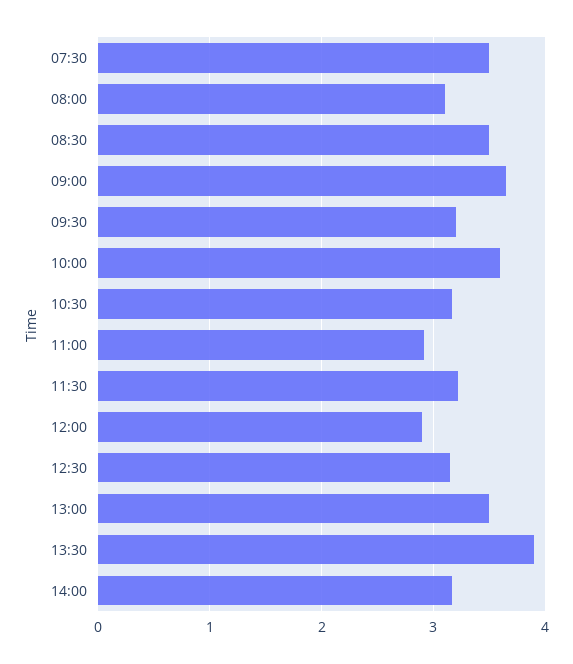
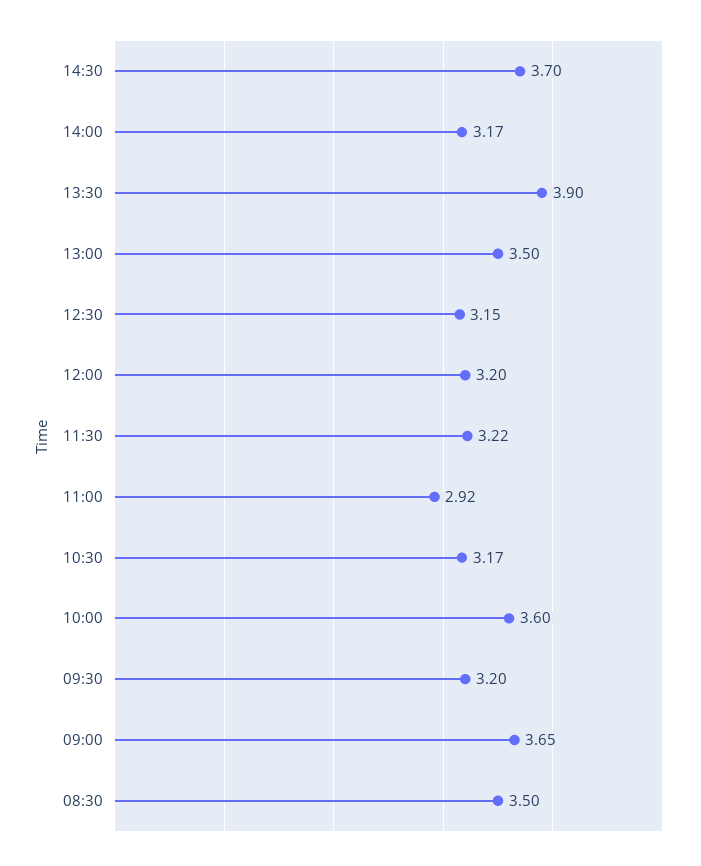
07:30: 3.5 -> none
08:00: 3.1 -> none
12:00: 2.9 -> 3.2
14:30: none -> 3.7

